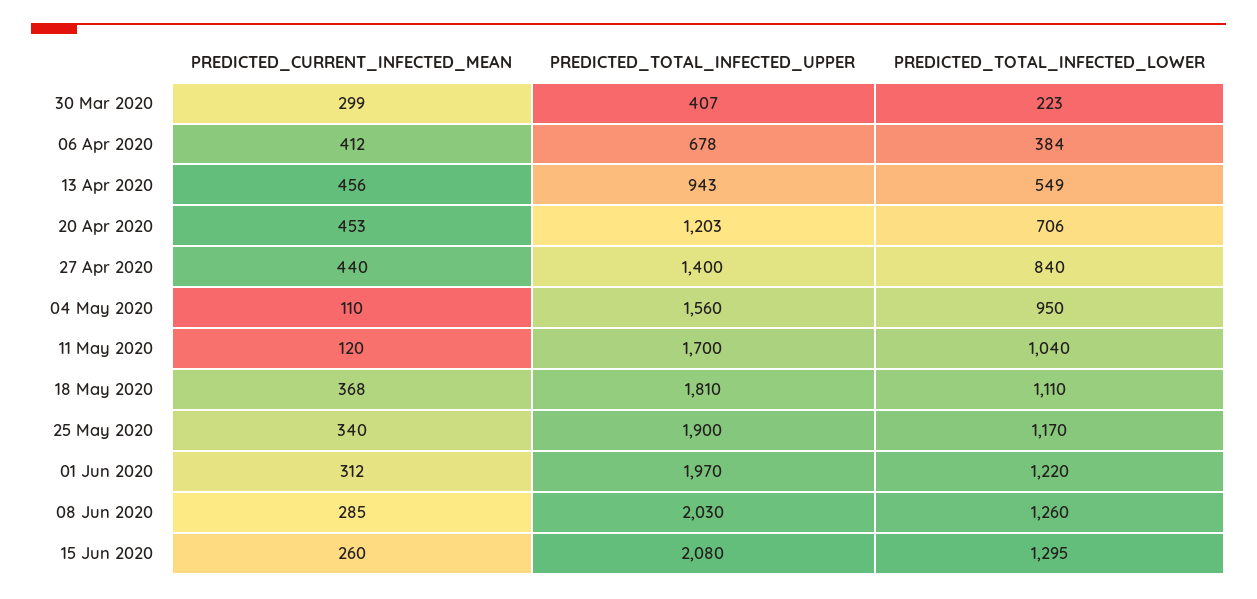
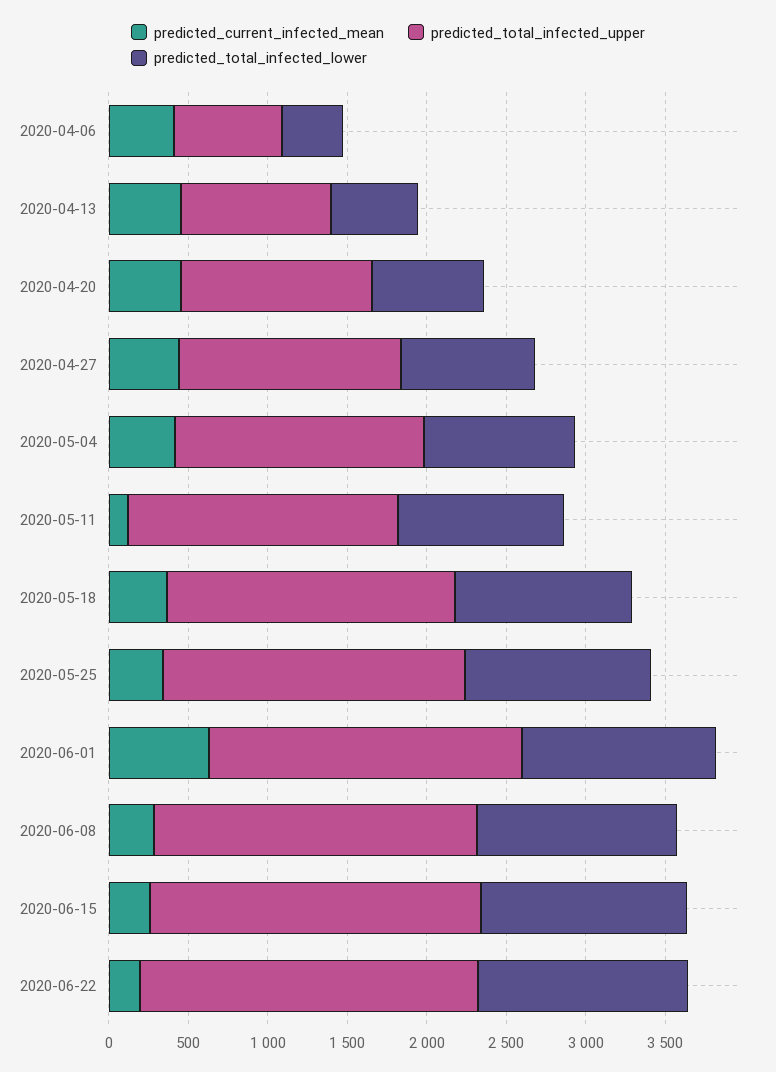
PREDICTED_CURRENT_INFECTED_MEAN, 30 Mar 2020: 299 -> none
PREDICTED_TOTAL_INFECTED_UPPER, 30 Mar 2020: 407 -> none
PREDICTED_TOTAL_INFECTED_LOWER, 30 Mar 2020: 223 -> none
PREDICTED_CURRENT_INFECTED_MEAN, 04 May 2020: 110 -> 400
PREDICTED_CURRENT_INFECTED_MEAN, 01 Jun 2020: 312 -> 600
PREDICTED_CURRENT_INFECTED_MEAN, 2020-06-22: none -> 200
PREDICTED_TOTAL_INFECTED_UPPER, 2020-06-22: none -> 2100
PREDICTED_TOTAL_INFECTED_LOWER, 2020-06-22: none -> 1300

